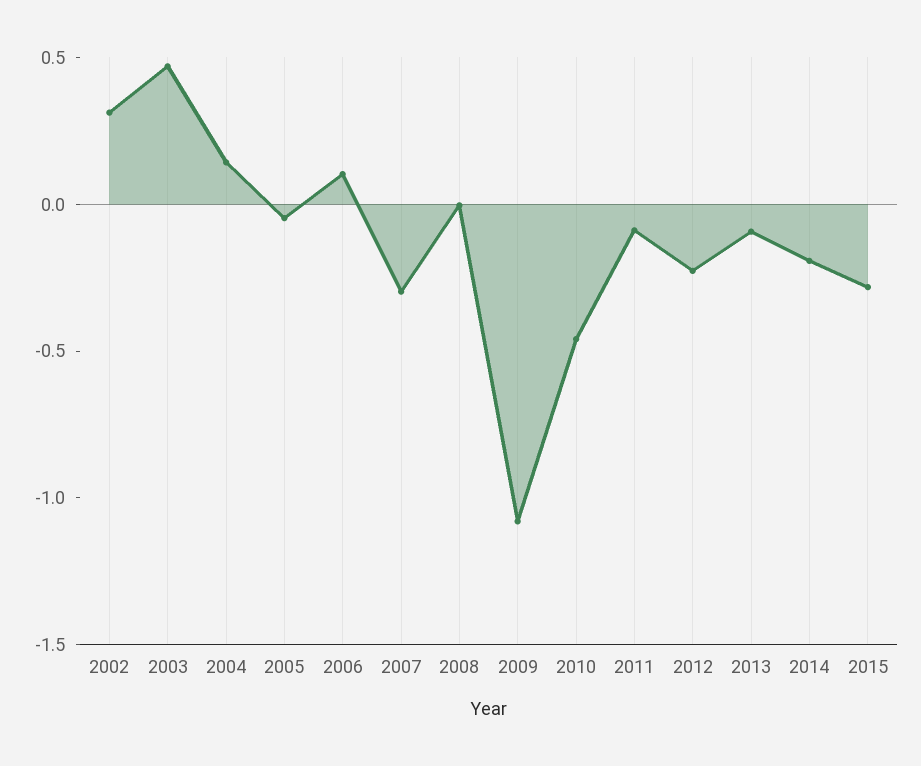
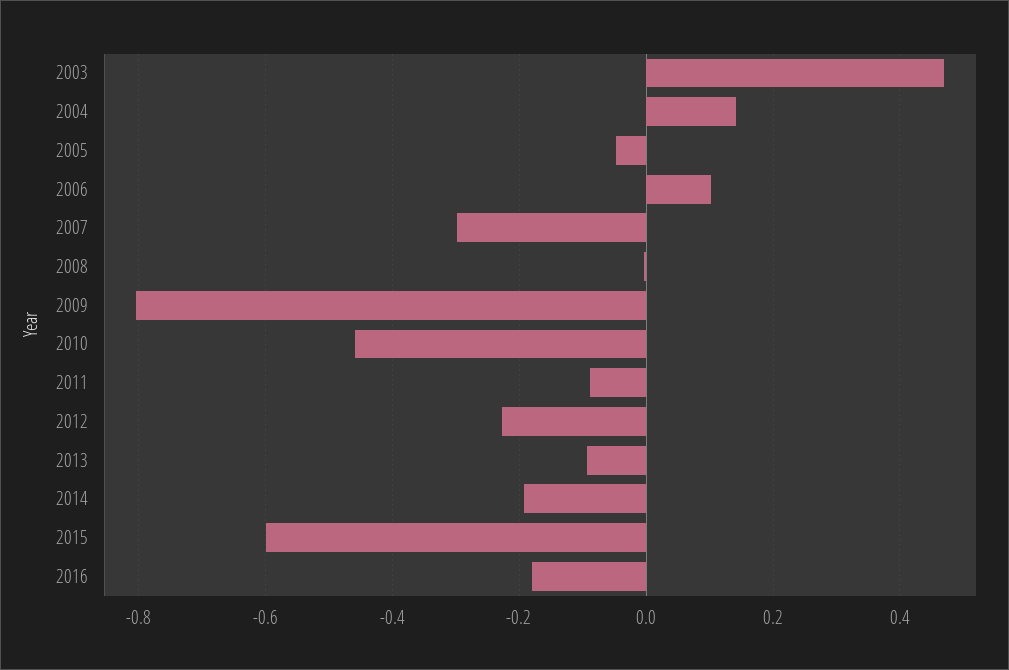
2002: 0.3 -> none
2009: -1.1 -> -0.8
2015: -0.3 -> -0.6
2016: none -> -0.18

